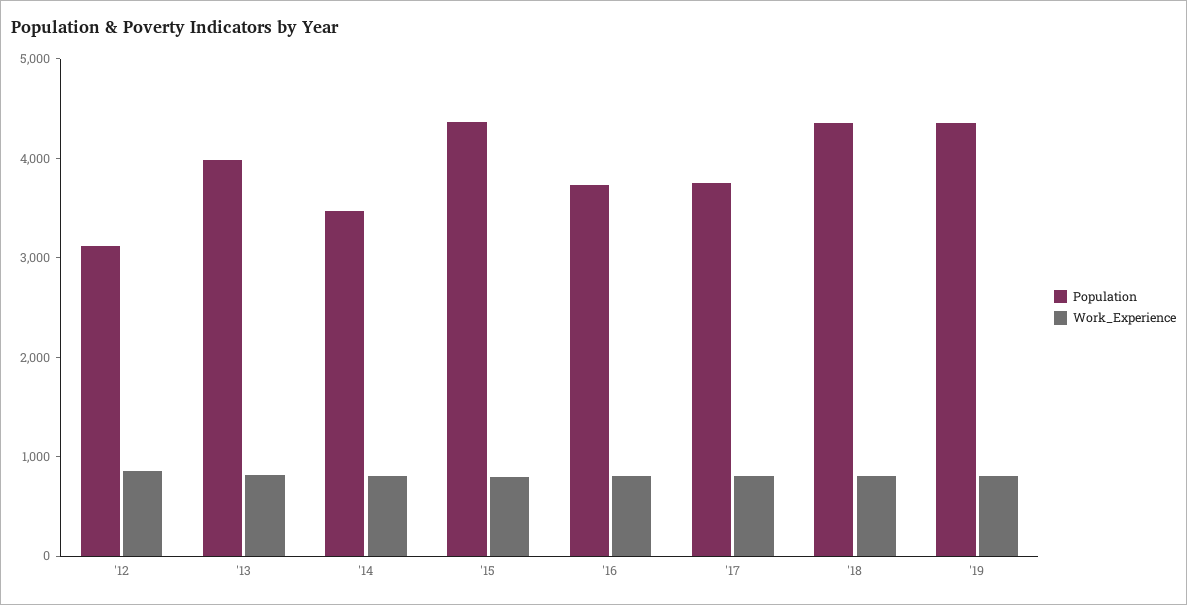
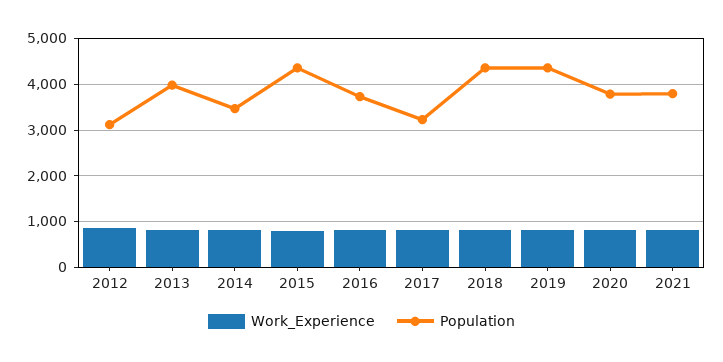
Population, '17: 3800 -> 3200
Work_Experience, 2020: none -> 800
Population, 2020: none -> 3800
Work_Experience, 2021: none -> 800
Population, 2021: none -> 3800

